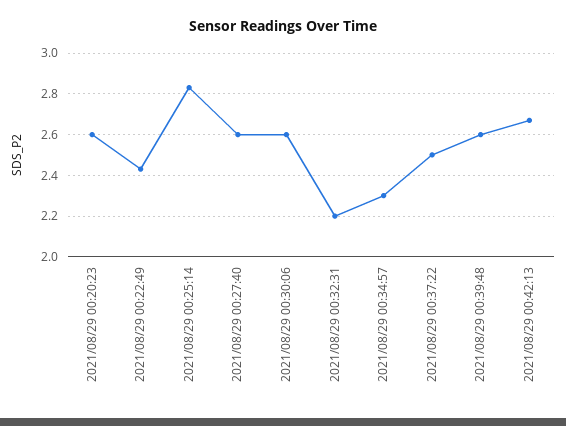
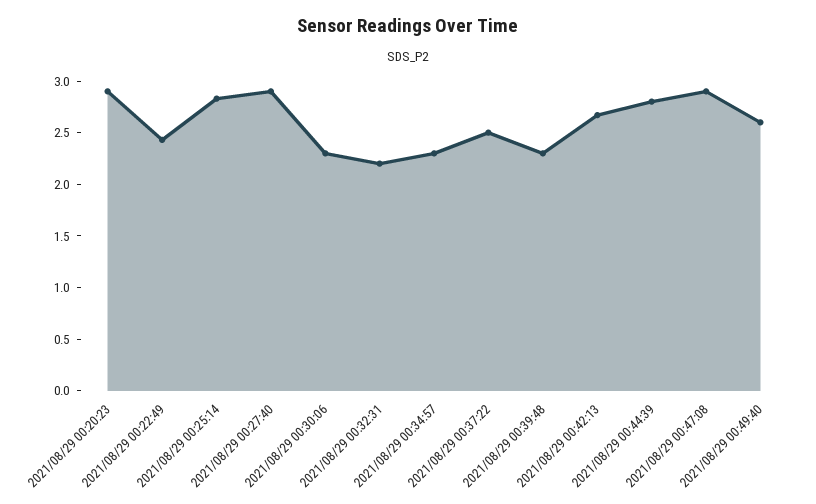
2021/08/29 00:20:23: 2.6 -> 2.9
2021/08/29 00:27:40: 2.6 -> 2.9
2021/08/29 00:30:06: 2.6 -> 2.3
2021/08/29 00:39:48: 2.6 -> 2.3
2021/08/29 00:44:39: none -> 2.8
2021/08/29 00:47:08: none -> 2.9
2021/08/29 00:49:40: none -> 2.6

